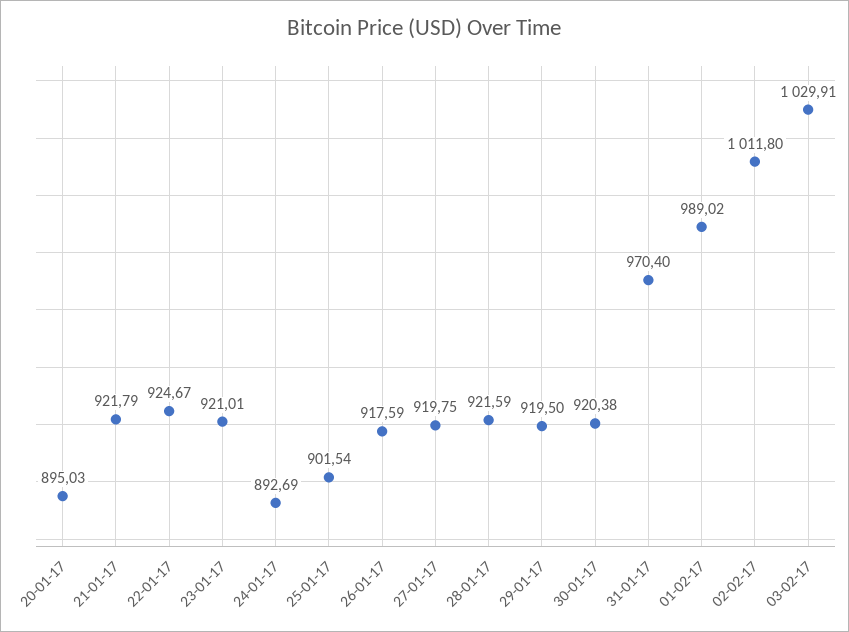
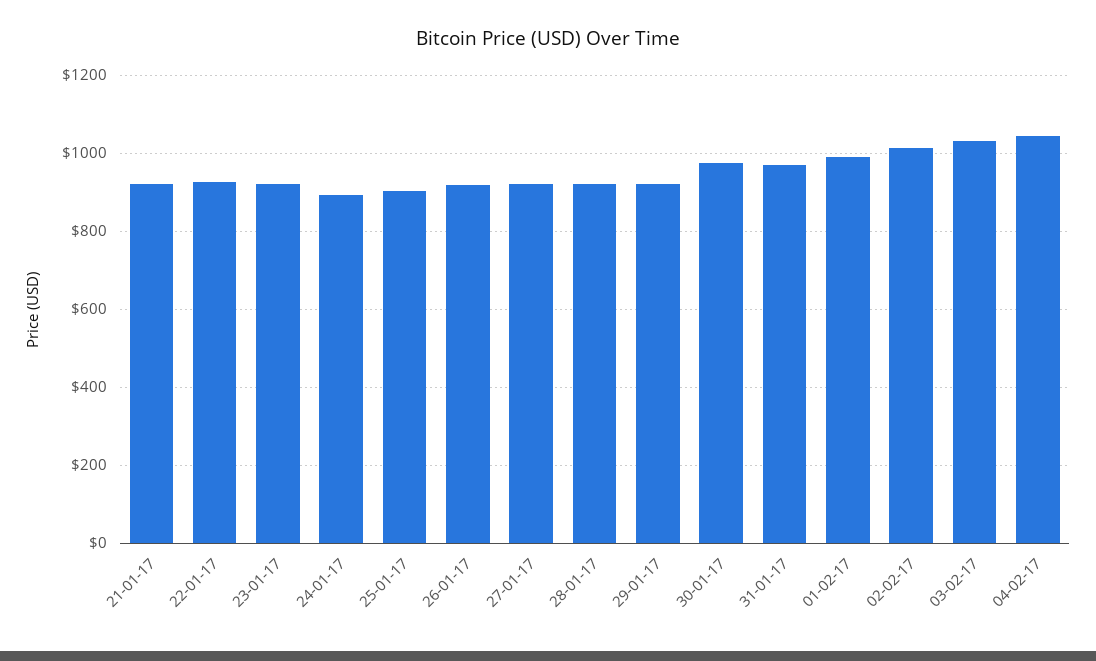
20-01-17: 895.03 -> none
30-01-17: 920.38 -> 980
04-02-17: none -> 1040

